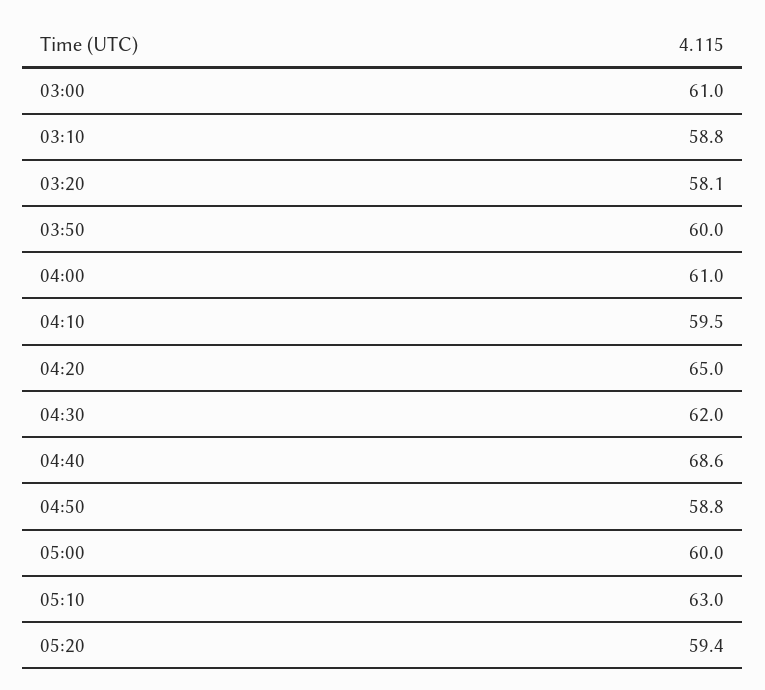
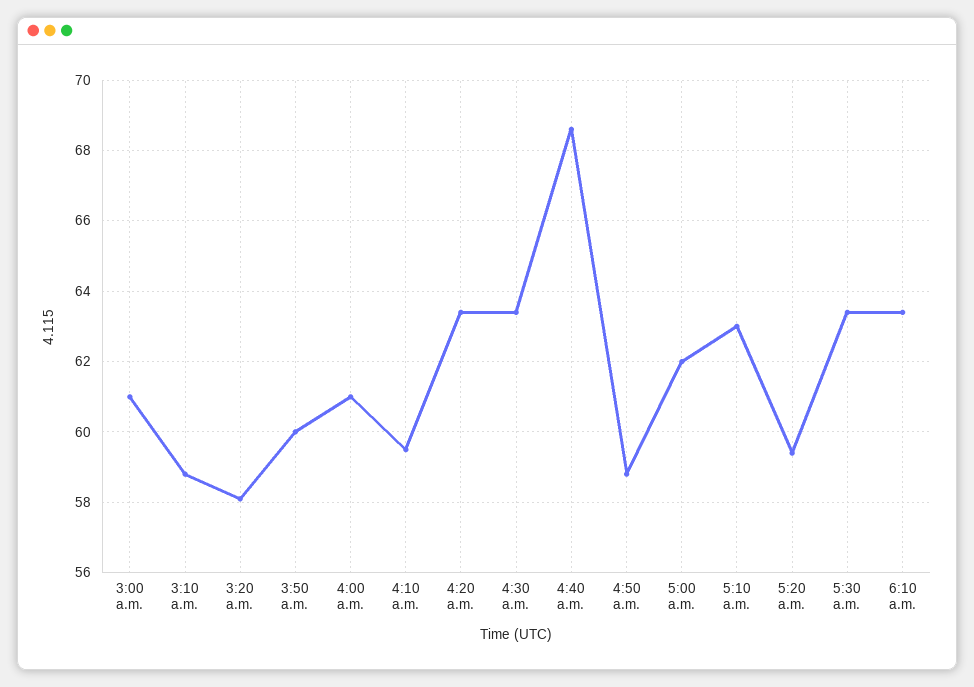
04:20: 65 -> 63.5
04:30: 62 -> 63.5
05:00: 60 -> 62
5:30 a.m.: none -> 63.5
6:10 a.m.: none -> 63.5

